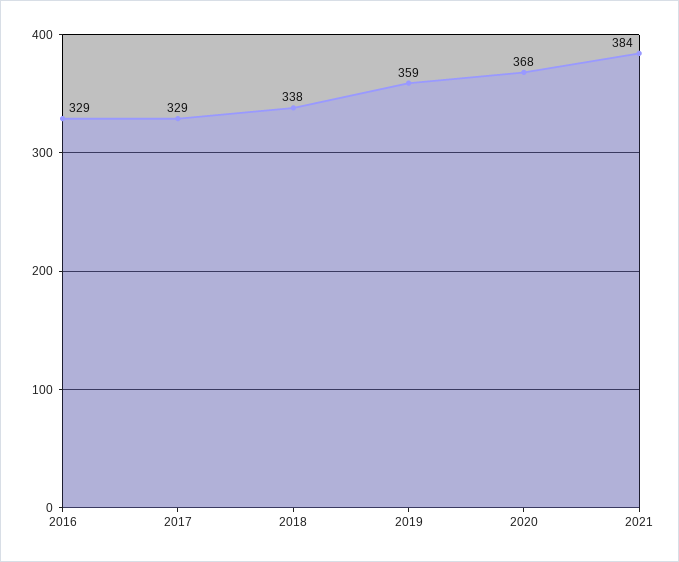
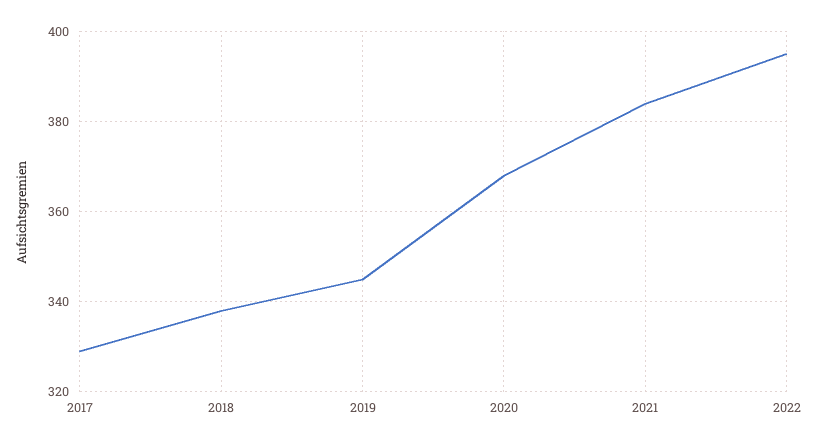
2016: 329 -> none
2019: 359 -> 345
2022: none -> 395

